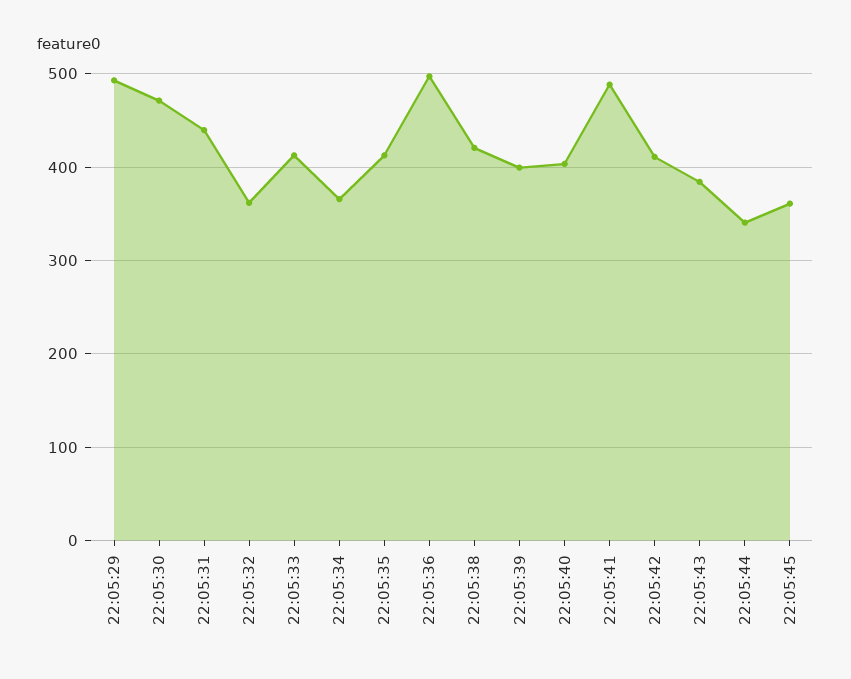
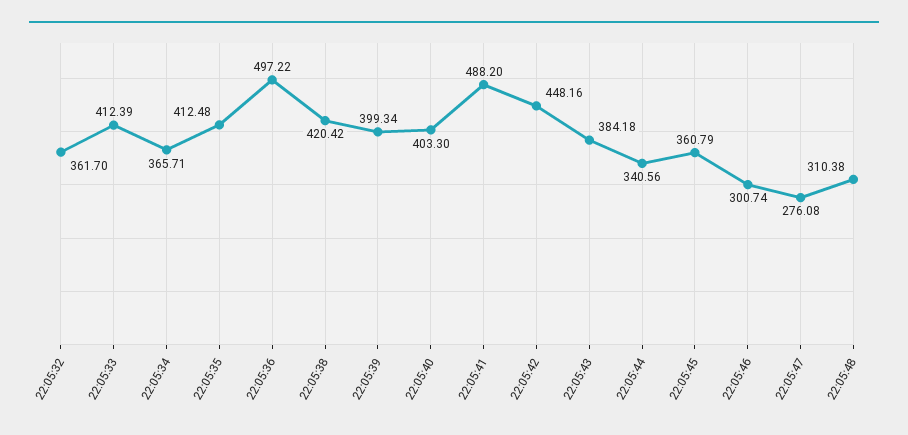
22:05:29: 490 -> none
22:05:30: 470 -> none
22:05:31: 440 -> none
22:05:42: 410 -> 448.16
22:05:46: none -> 300.74
22:05:47: none -> 276.08
22:05:48: none -> 310.38

